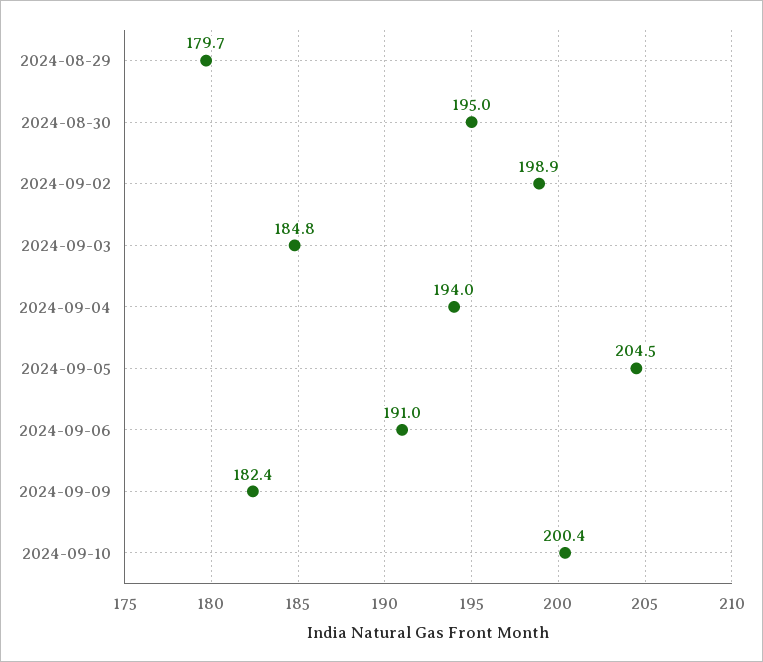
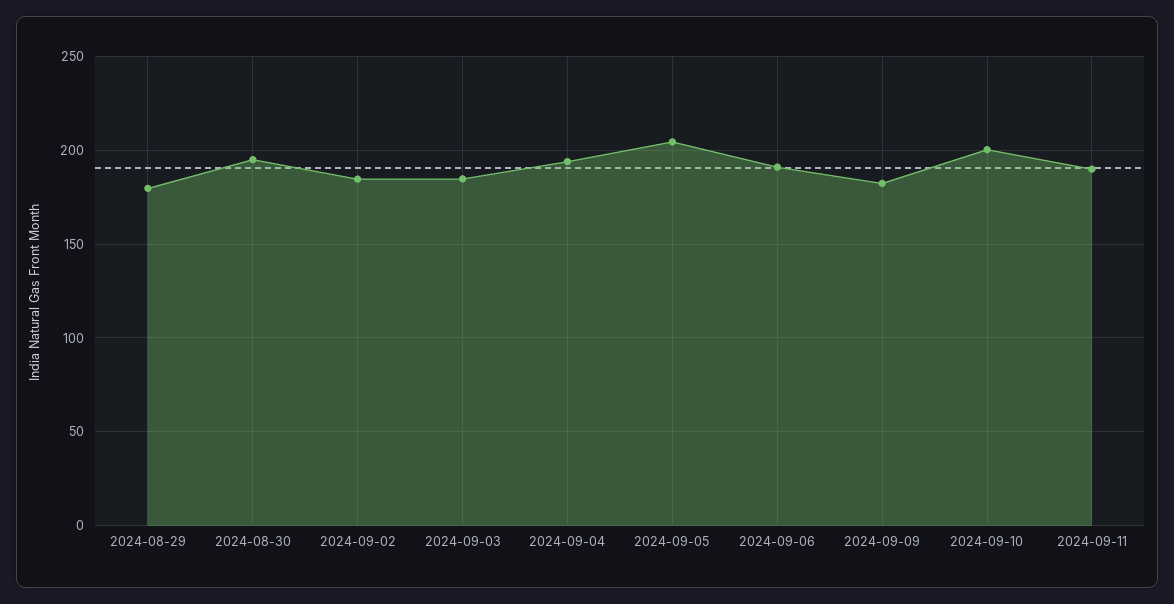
2024-09-02: 198.9 -> 185
2024-09-11: none -> 190

